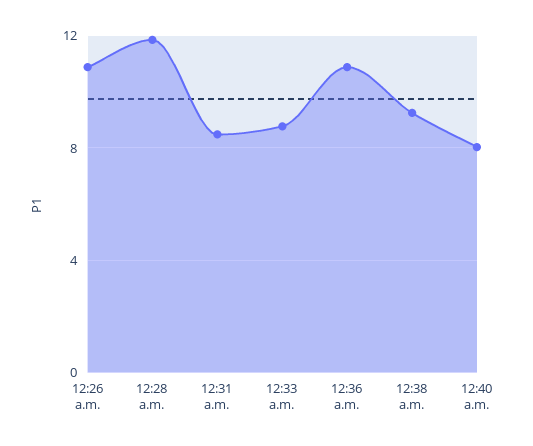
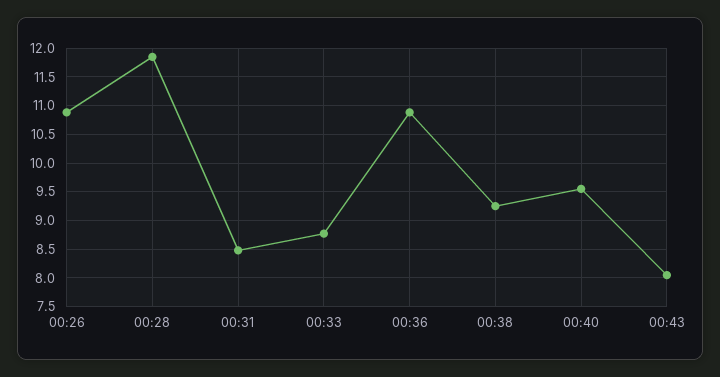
12:40 a.m.: 8 -> 9.5
00:43: none -> 8

